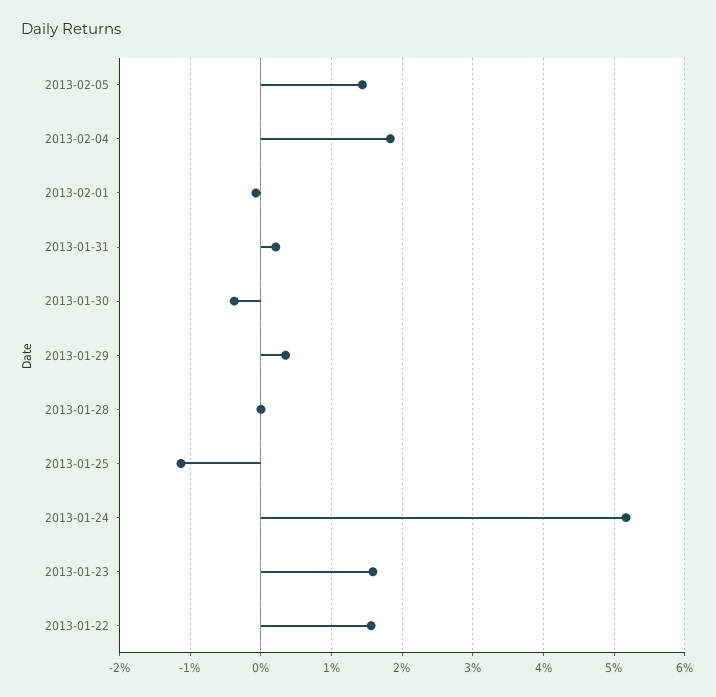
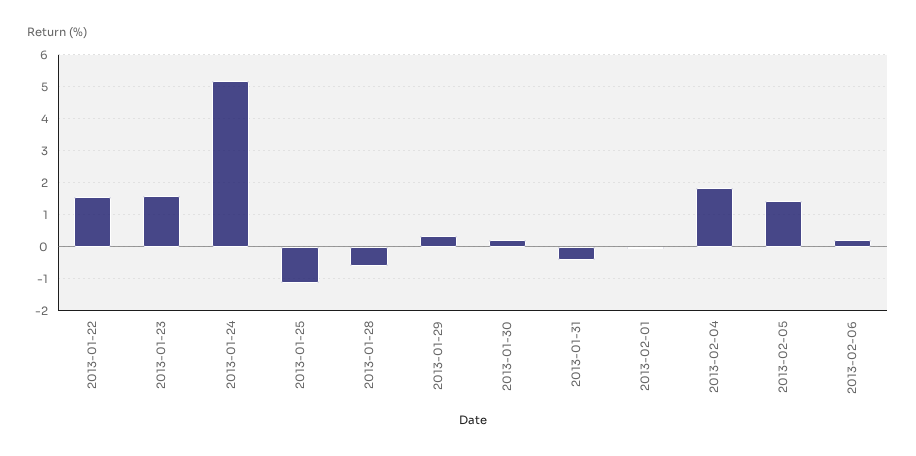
2013-01-31: 0.2 -> -0.4
2013-01-30: -0.4 -> 0.2
2013-01-28: 0 -> -0.6
2013-02-06: none -> 0.2

